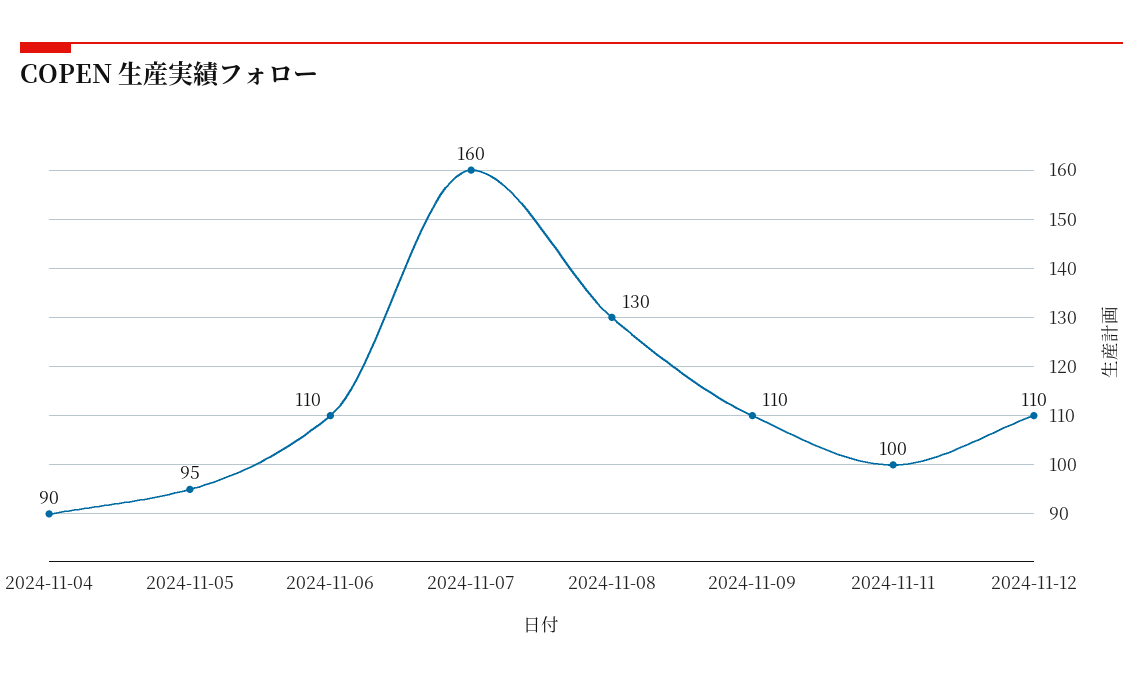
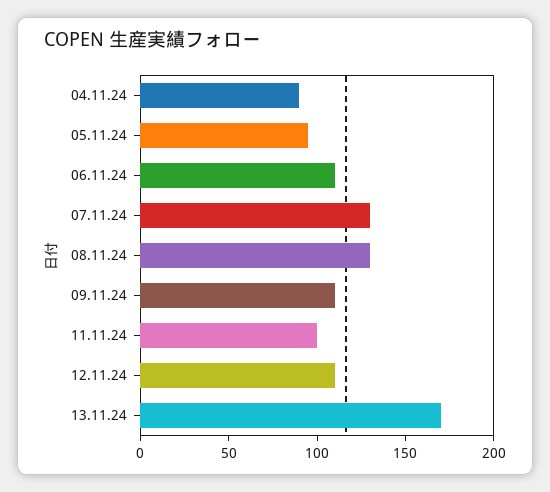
2024-11-07: 160 -> 130
13.11.24: none -> 170

